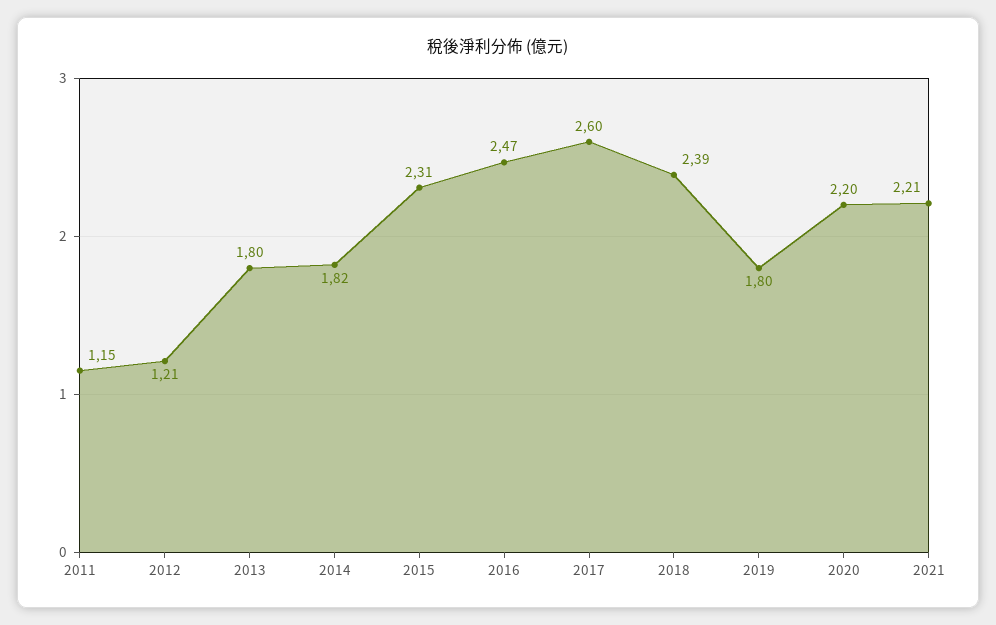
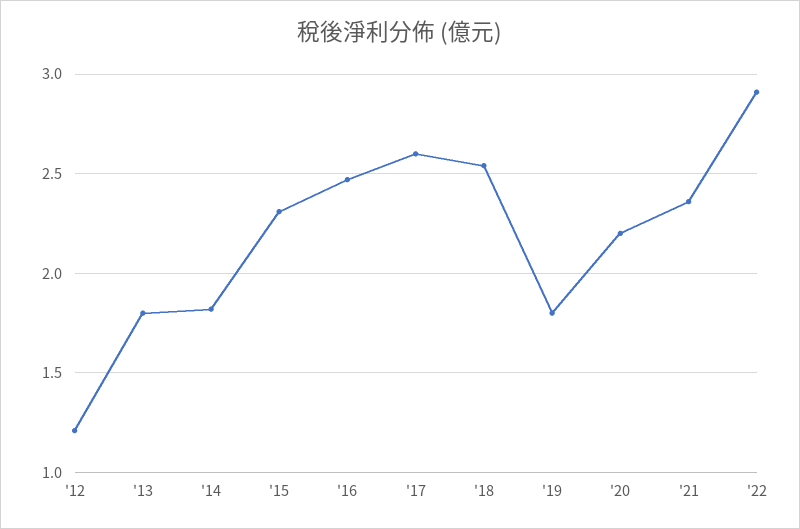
2011: 1.15 -> none
2018: 2.39 -> 2.55
2021: 2.21 -> 2.35
'22: none -> 2.9

